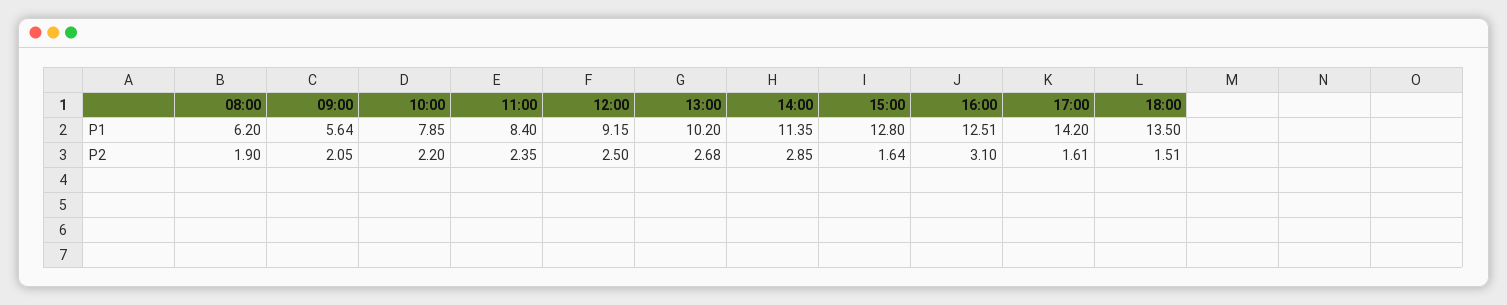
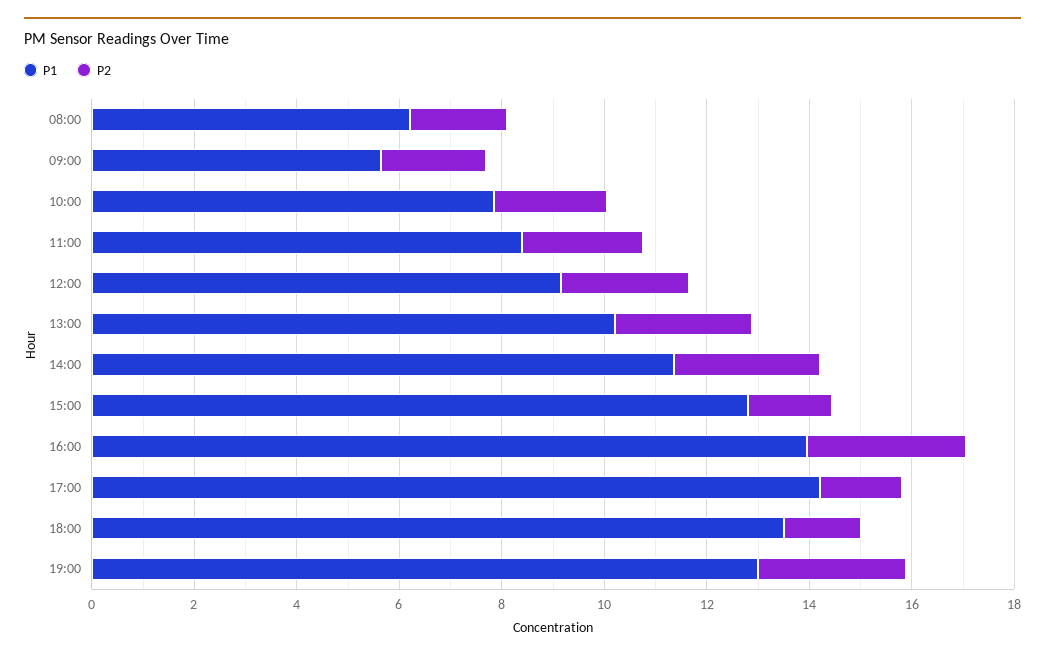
P1, 16:00: 12.51 -> 14
P1, 19:00: none -> 13
P2, 19:00: none -> 3

